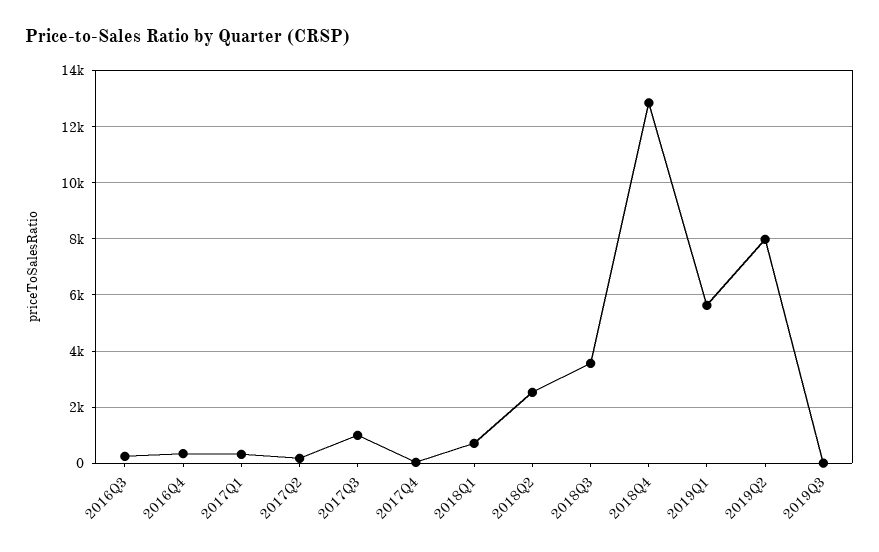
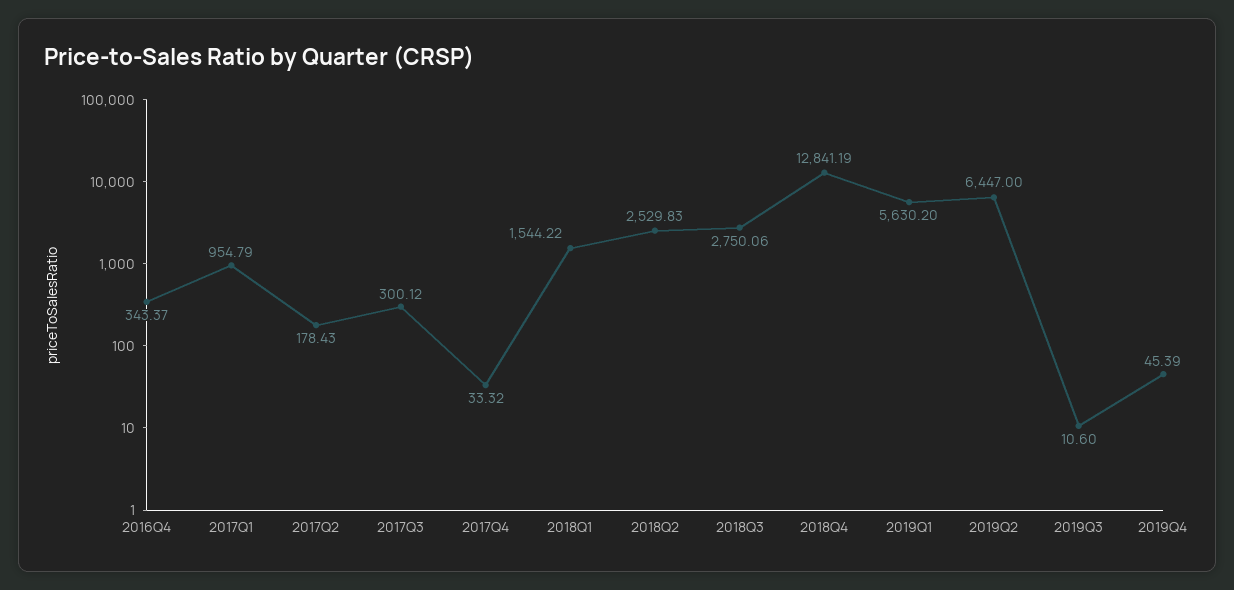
2016Q3: 250 -> none
2017Q1: 250 -> 954.79
2017Q3: 1000 -> 300.12
2018Q1: 750 -> 1544.22
2018Q3: 3500 -> 2750.06
2019Q2: 8000 -> 6447
2019Q4: none -> 45.39

